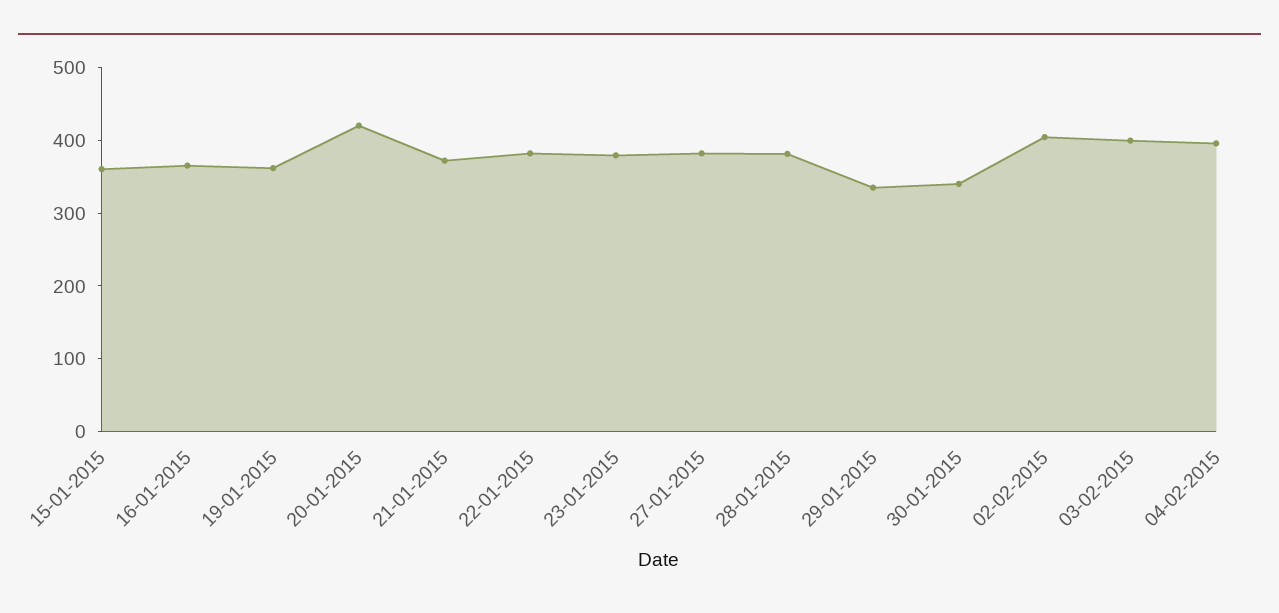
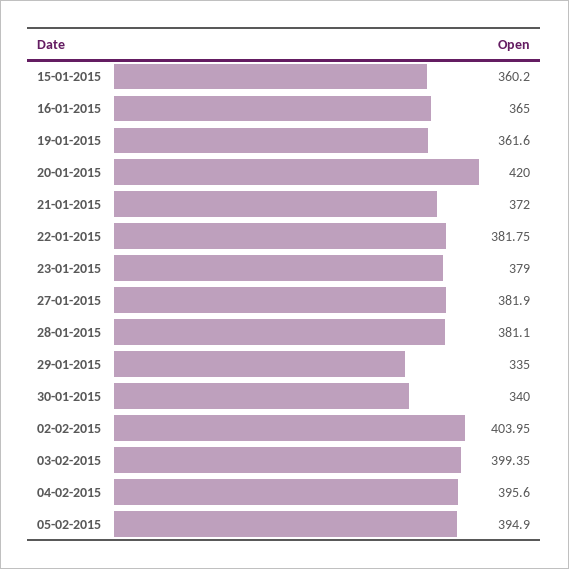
05-02-2015: none -> 394.9

